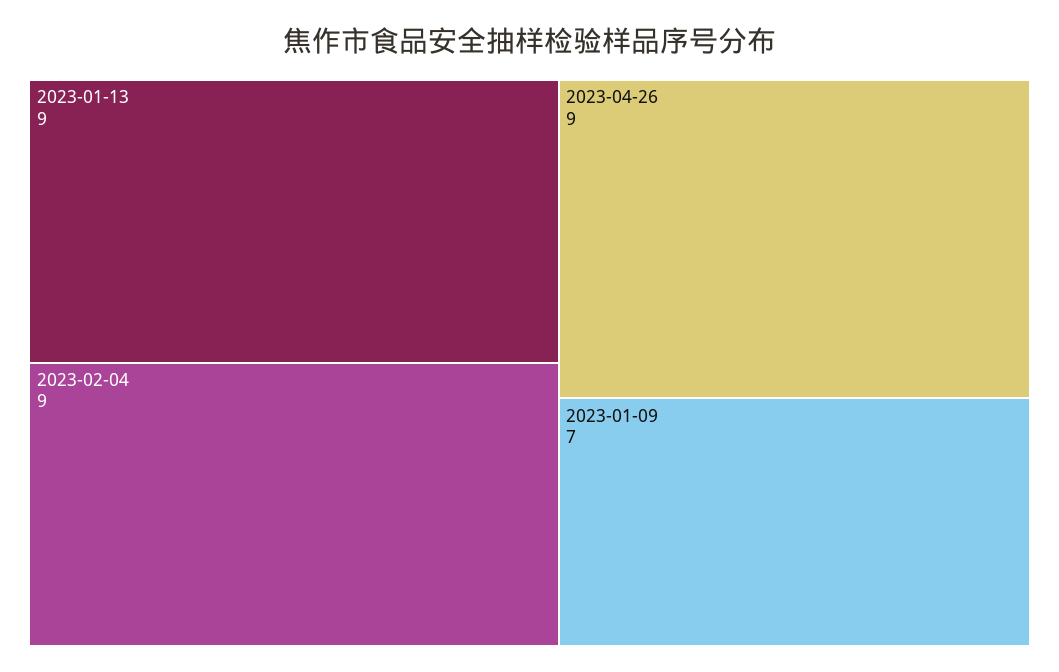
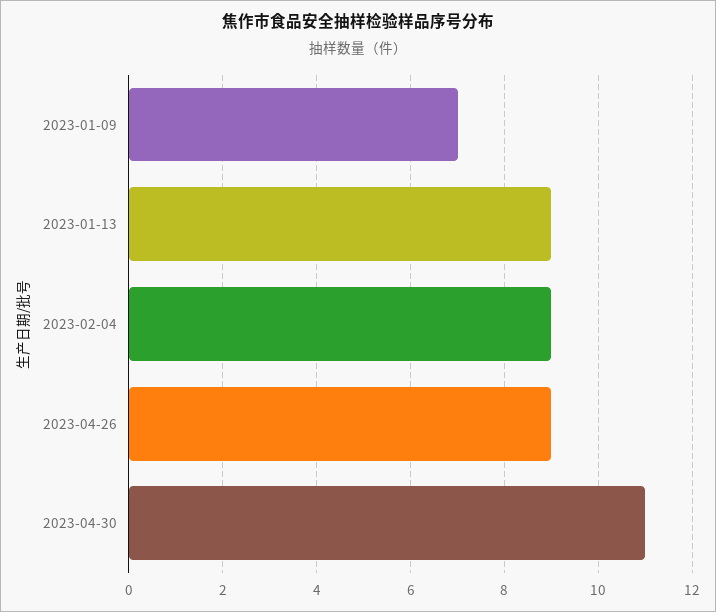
2023-04-30: none -> 11

